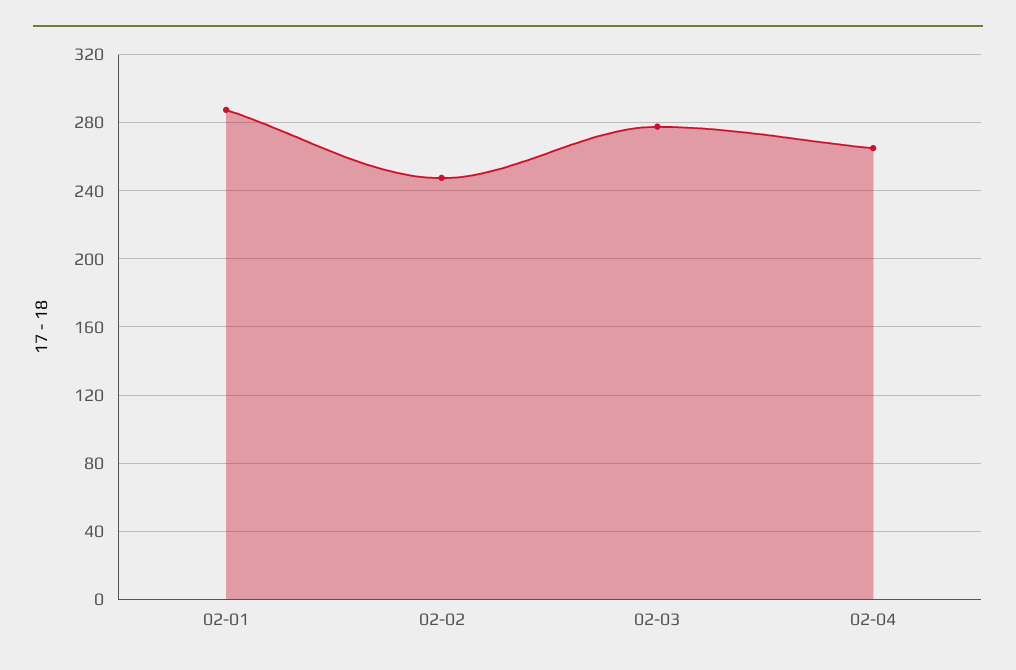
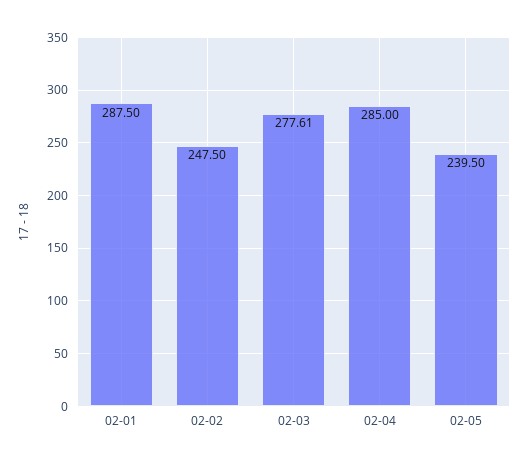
02-04: 265 -> 285
02-05: none -> 239.5

